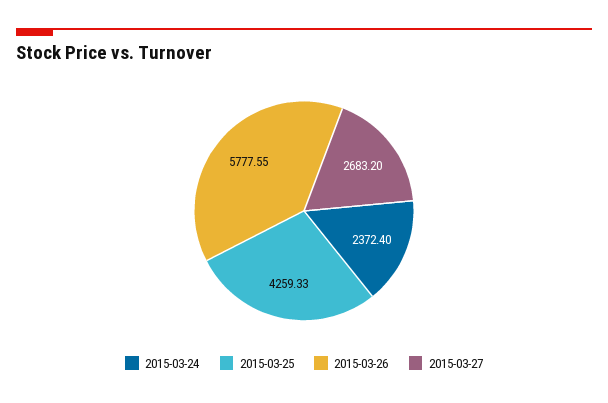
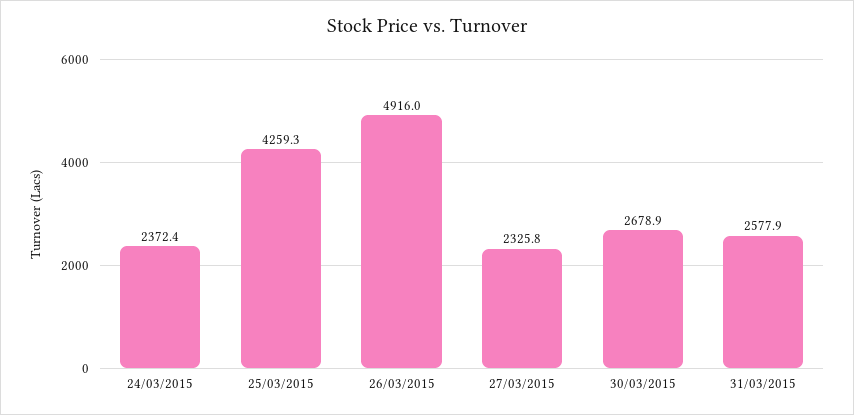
2015-03-26: 5777.55 -> 4916
2015-03-27: 2683.2 -> 2325.8
30/03/2015: none -> 2678.9
31/03/2015: none -> 2577.9

